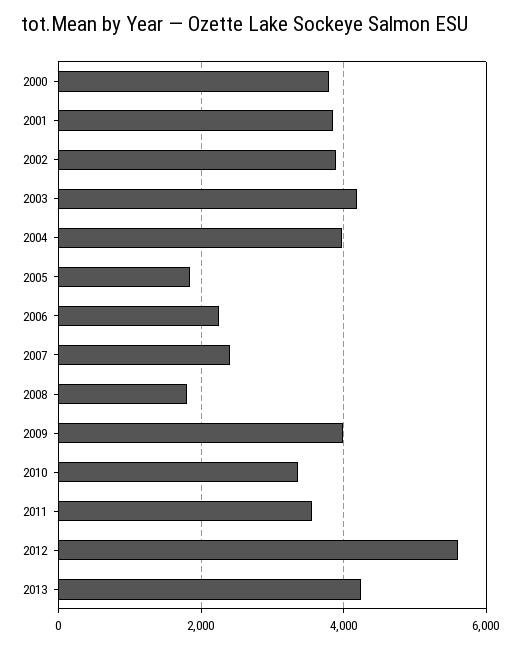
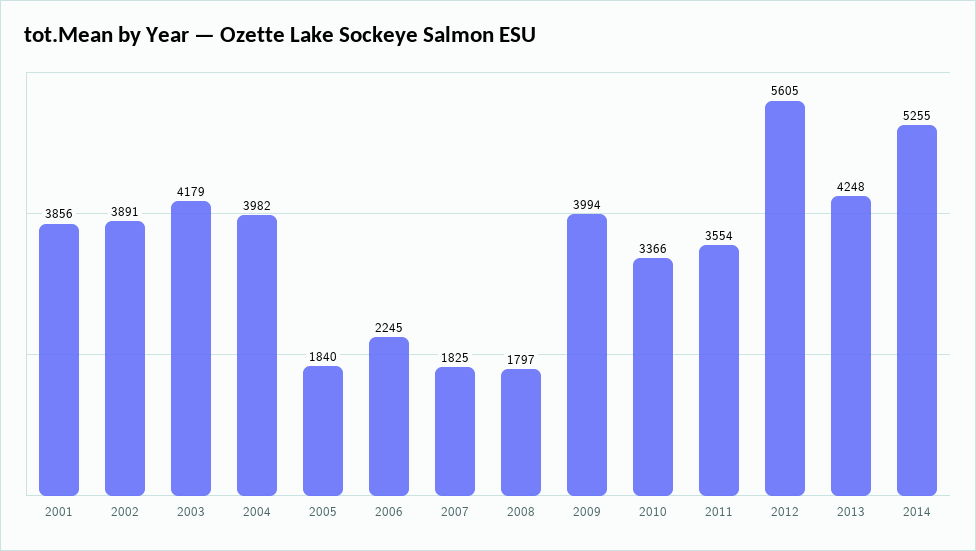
2000: 3800 -> none
2007: 2400 -> 1825
2014: none -> 5255

